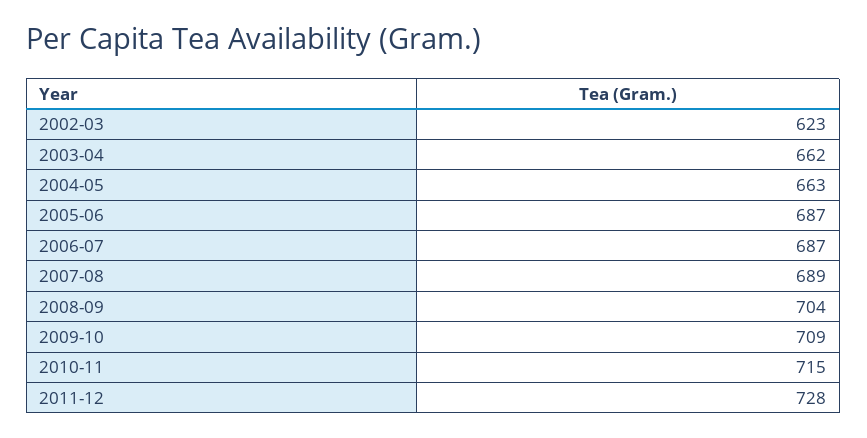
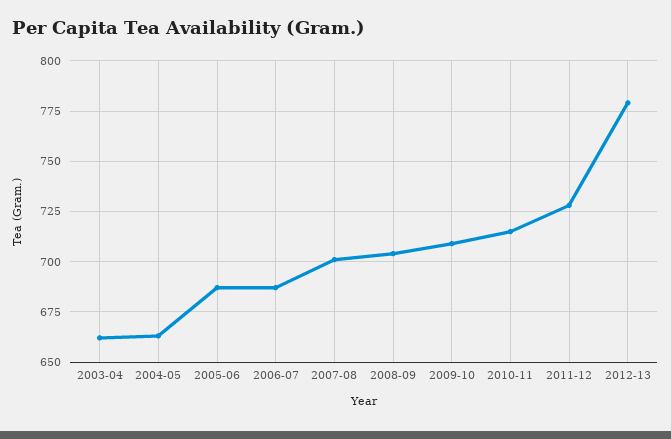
2002-03: 623 -> none
2007-08: 689 -> 700
2012-13: none -> 780

